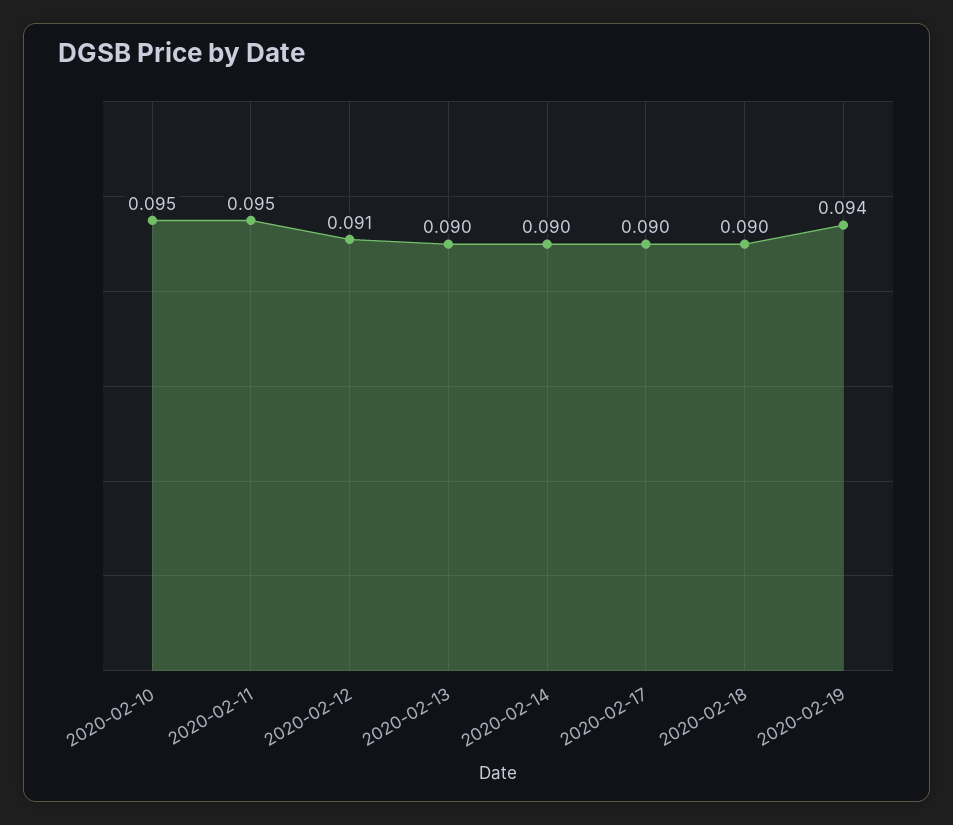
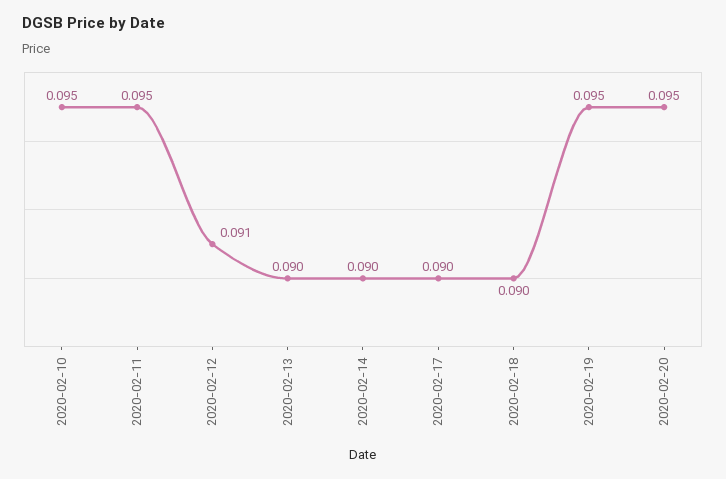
2020-02-19: 0.094 -> 0.095
2020-02-20: none -> 0.095

